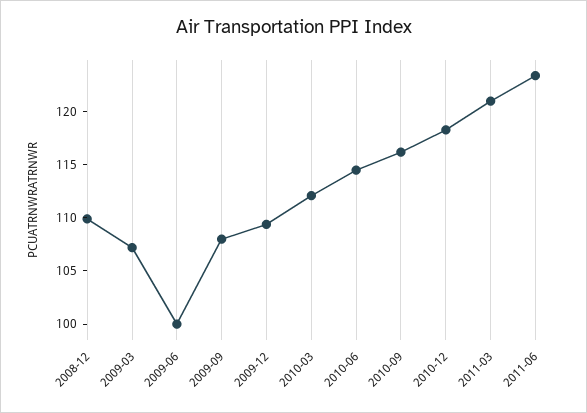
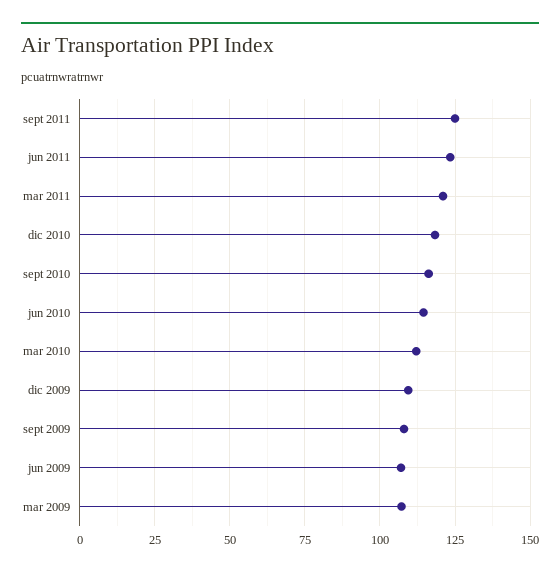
2008-12: 110 -> none
2009-06: 100 -> 107.5
sept 2011: none -> 125

